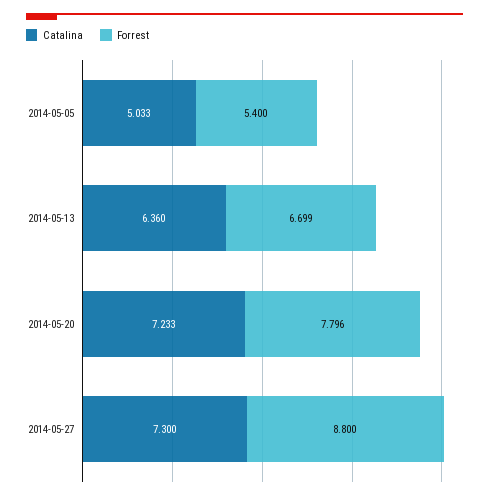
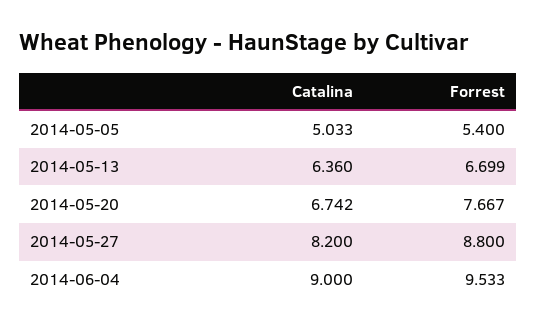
Catalina, 2014-05-20: 7.233 -> 6.742
Forrest, 2014-05-20: 7.796 -> 7.667
Catalina, 2014-05-27: 7.3 -> 8.2
Catalina, 2014-06-04: none -> 9
Forrest, 2014-06-04: none -> 9.533

